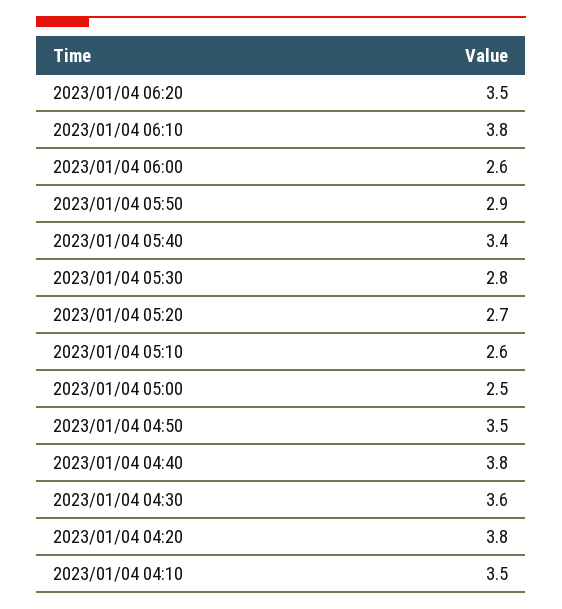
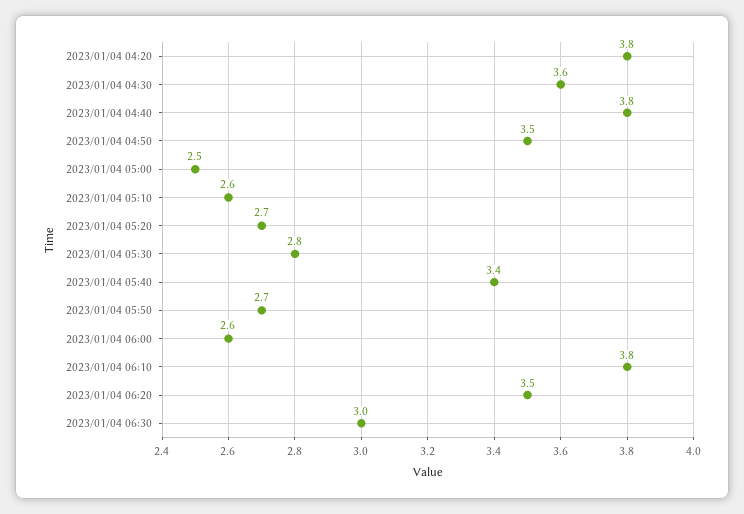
2023/01/04 05:50: 2.9 -> 2.7
2023/01/04 04:10: 3.5 -> none
2023/01/04 06:30: none -> 3

